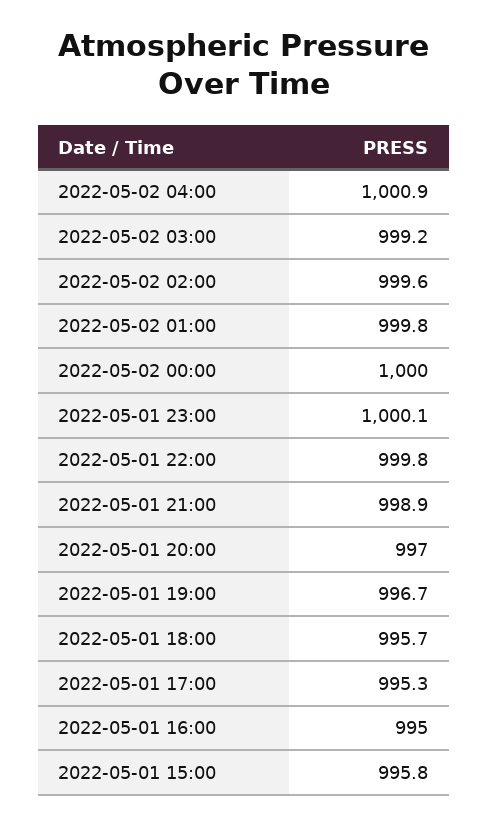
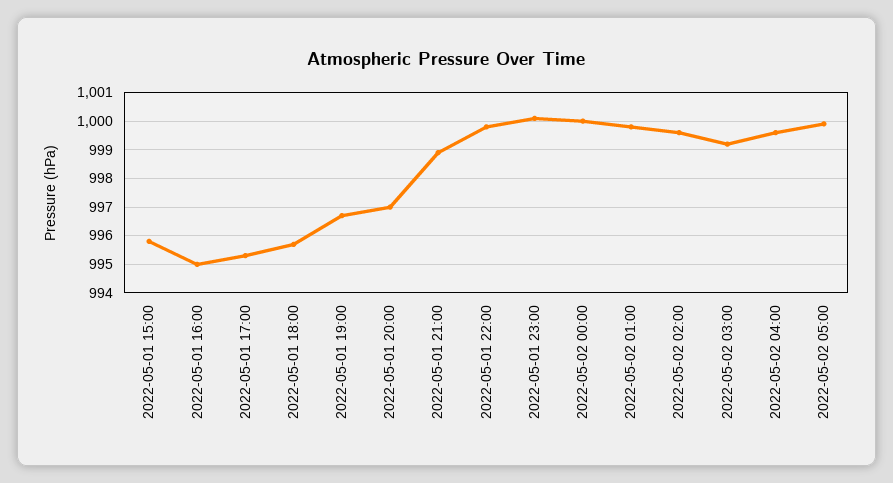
2022-05-02 04:00: 1000.9 -> 999.5
2022-05-02 05:00: none -> 1000

